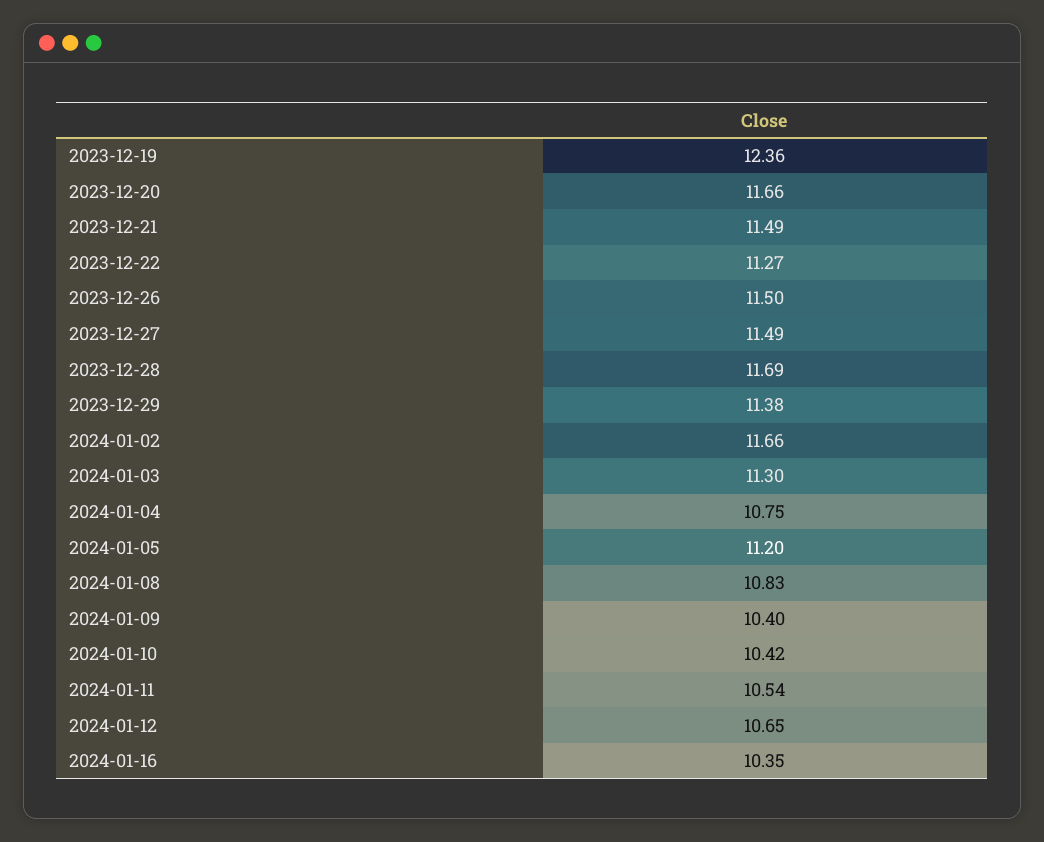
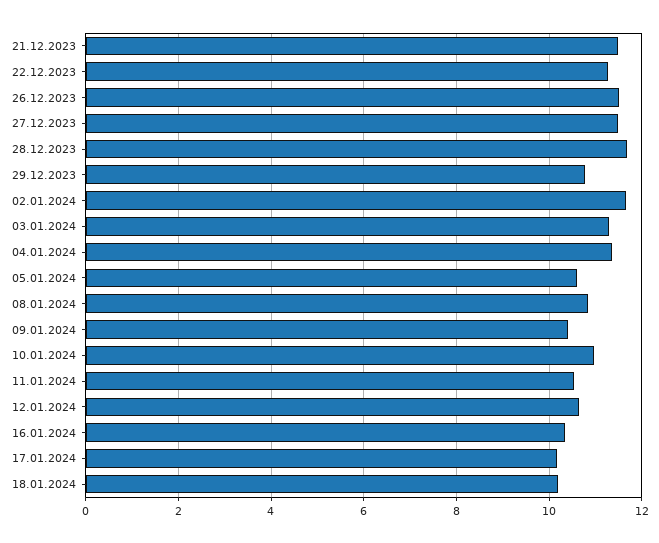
2023-12-19: 12.36 -> none
2023-12-20: 11.66 -> none
2023-12-29: 11.38 -> 10.8
2024-01-04: 10.75 -> 11.4
2024-01-05: 11.2 -> 10.6
2024-01-10: 10.42 -> 11
17.01.2024: none -> 10.2
18.01.2024: none -> 10.2

